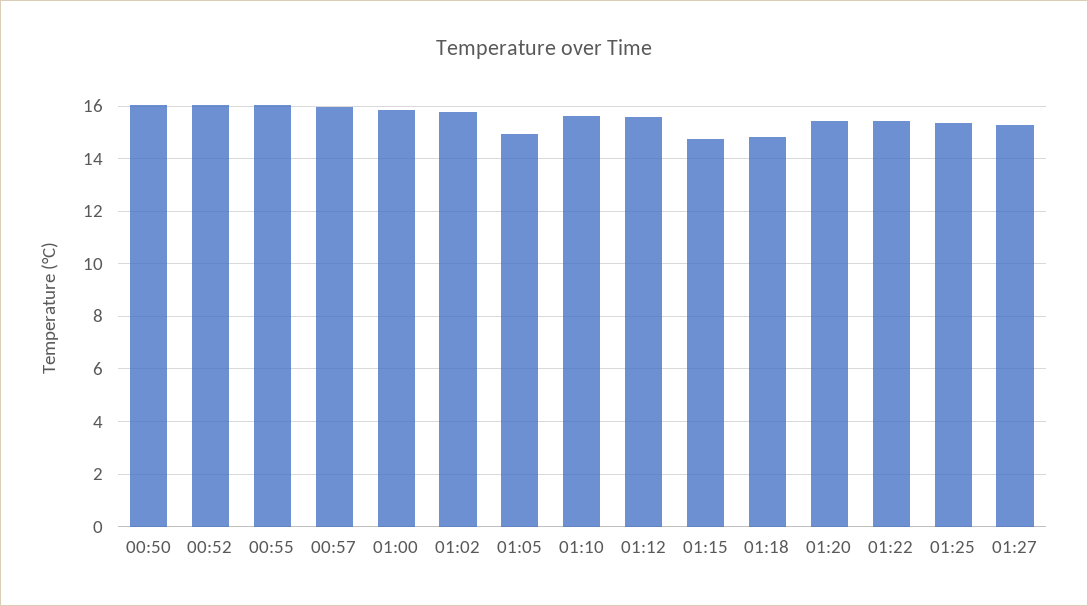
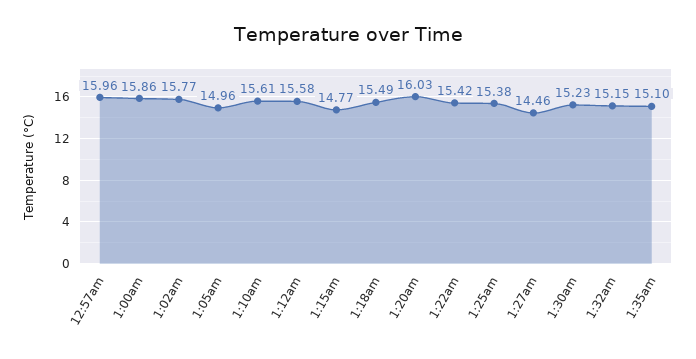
00:50: 16 -> none
00:52: 16 -> none
00:55: 16 -> none
01:18: 14.75 -> 15.49
01:20: 15.5 -> 16.03
01:27: 15.25 -> 14.46
1:30am: none -> 15.23
1:32am: none -> 15.15
1:35am: none -> 15.1

